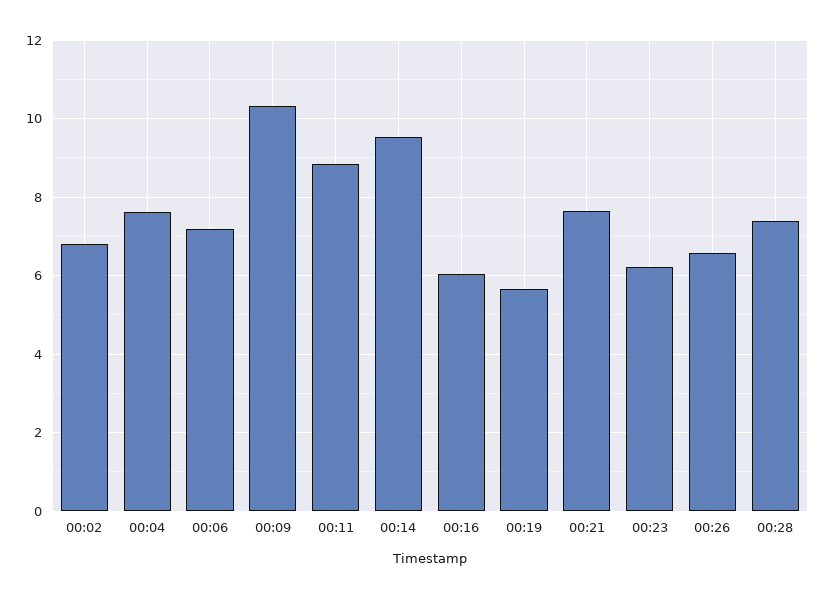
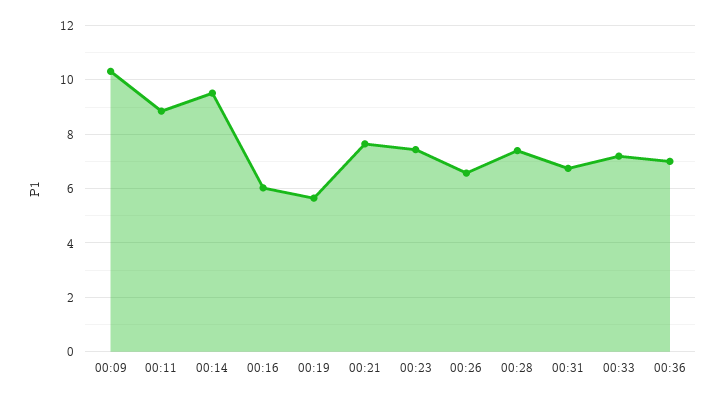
00:02: 6.8 -> none
00:04: 7.6 -> none
00:06: 7.2 -> none
00:23: 6.2 -> 7.5
00:31: none -> 6.75
00:33: none -> 7.25
00:36: none -> 7

